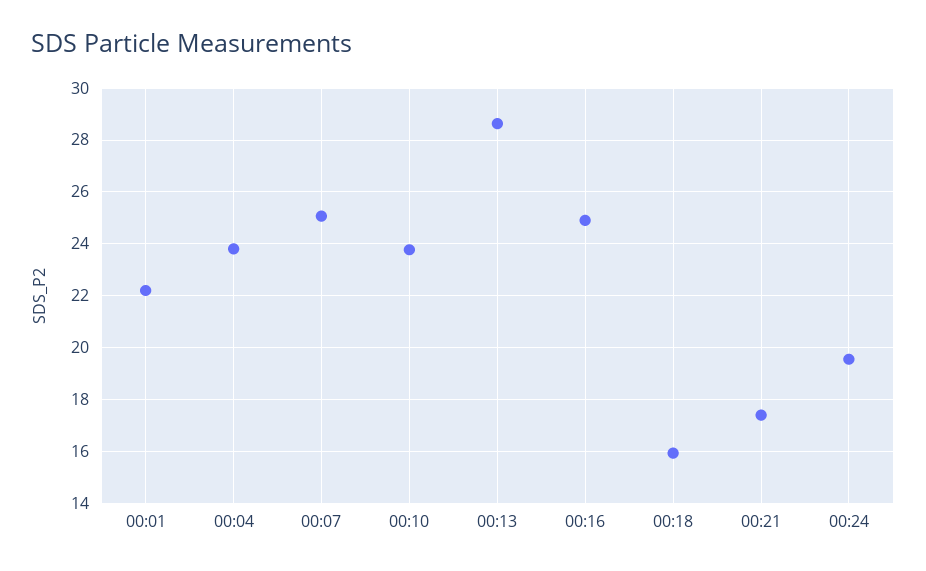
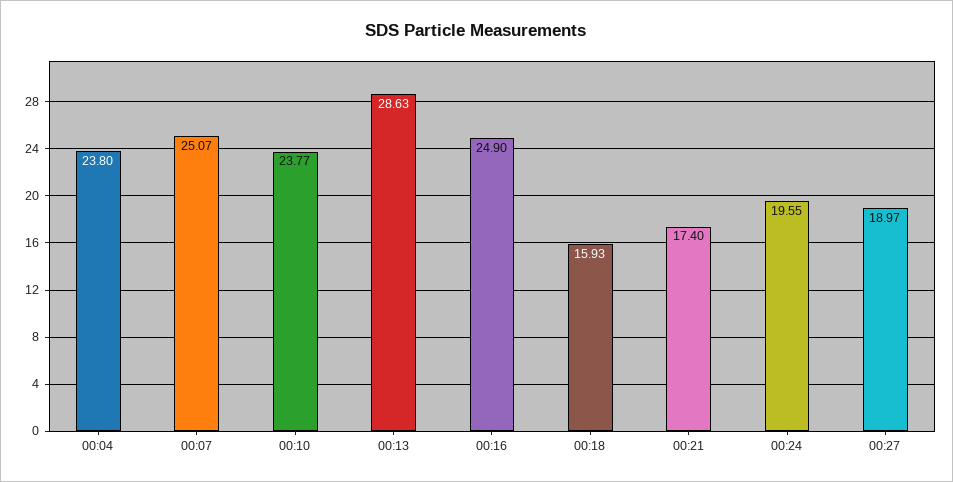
00:01: 22.25 -> none
00:27: none -> 18.97

